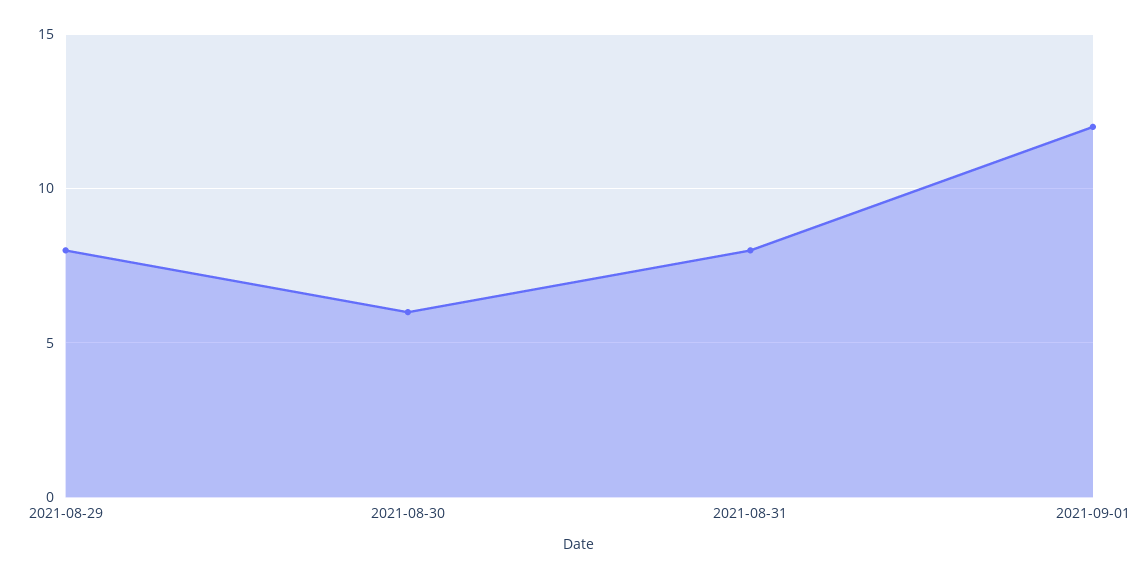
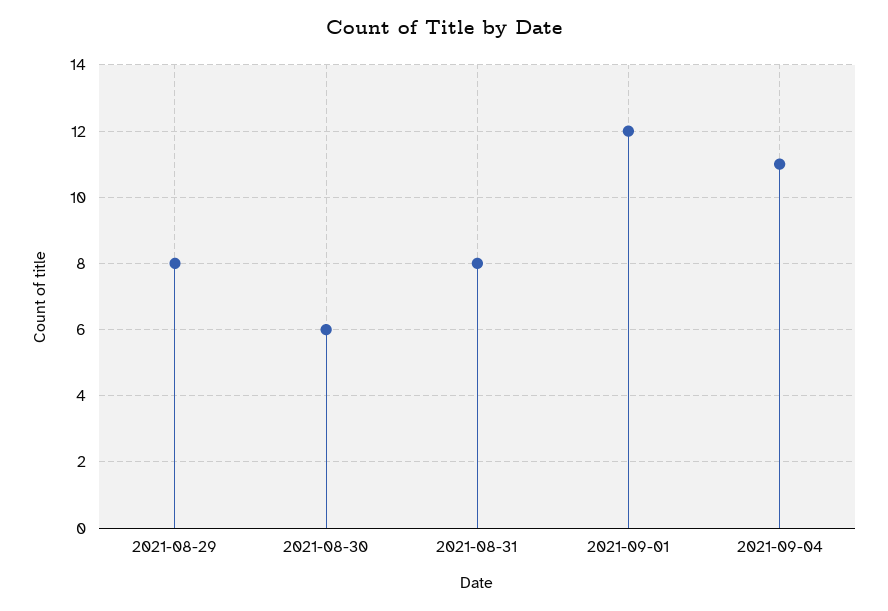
2021-09-04: none -> 11

